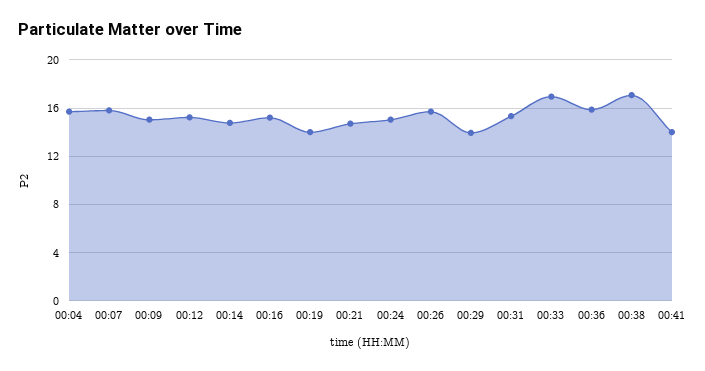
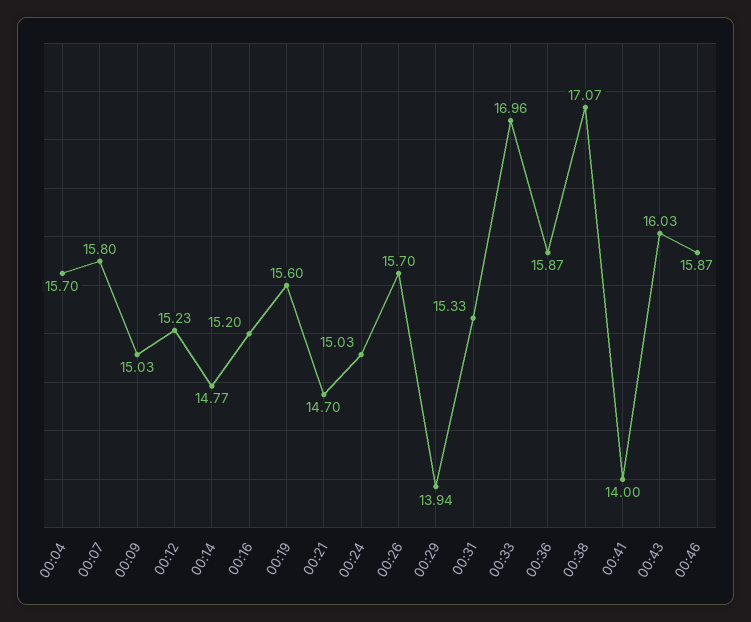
00:19: 14 -> 15.6
00:43: none -> 16.03
00:46: none -> 15.87

